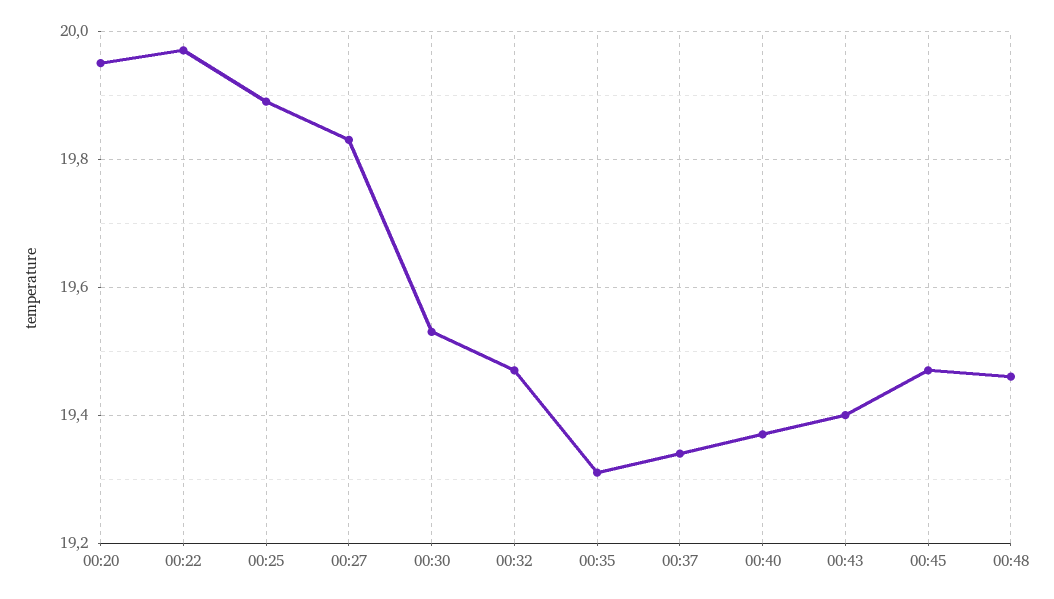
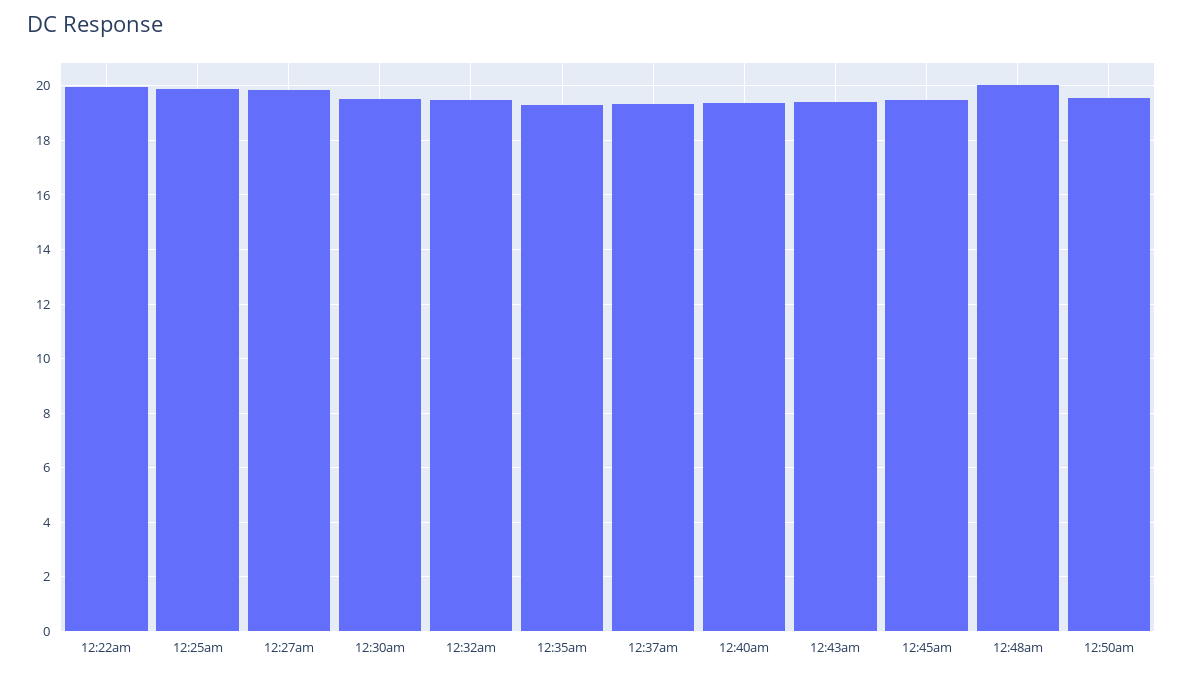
00:20: 19.95 -> none
00:48: 19.45 -> 20
12:50am: none -> 19.5

